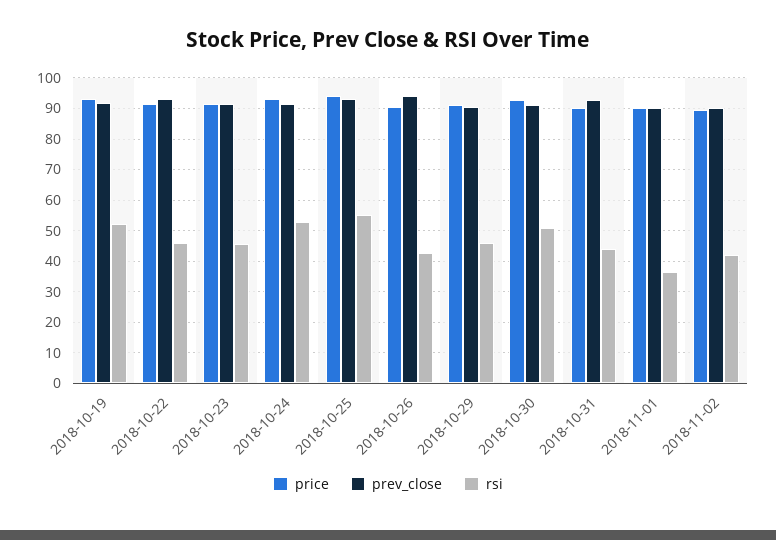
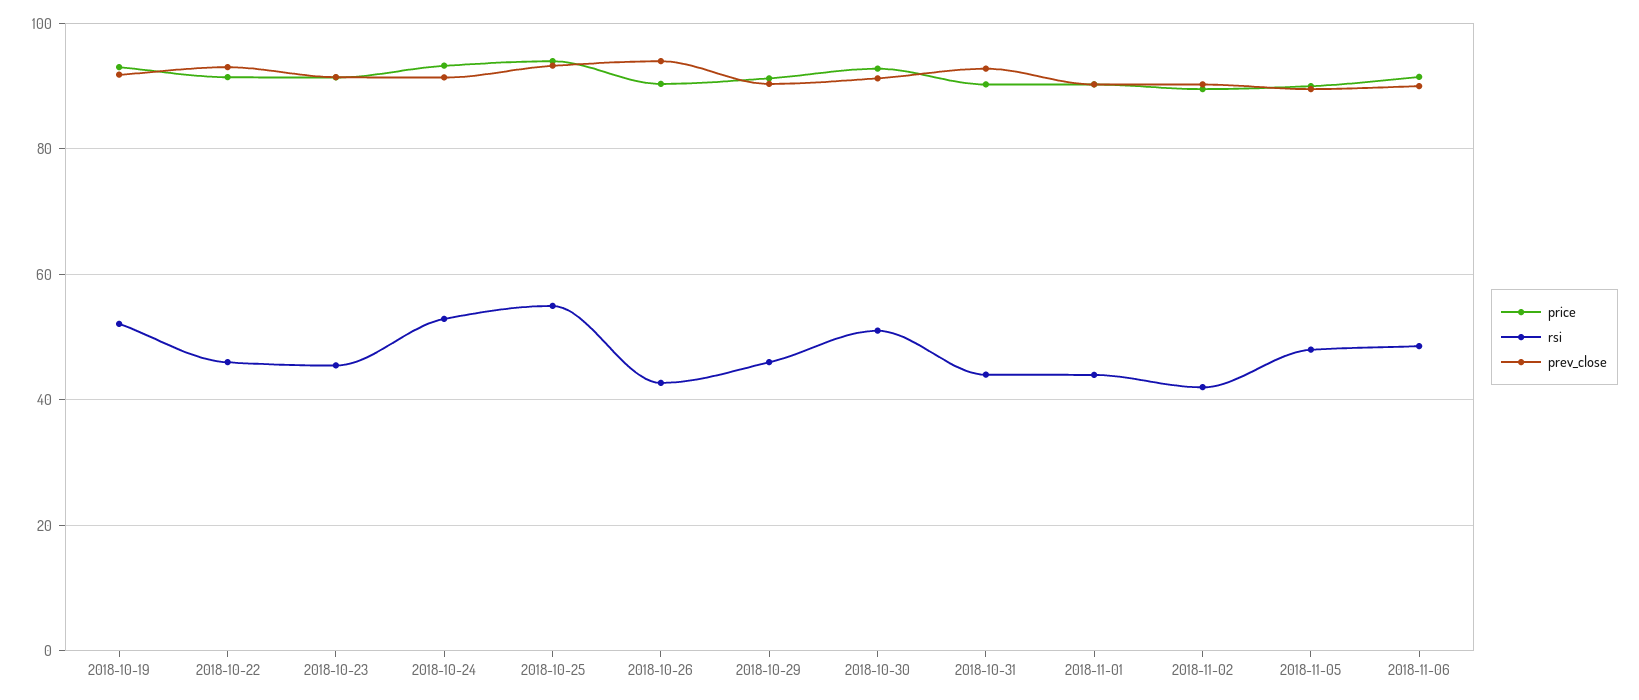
rsi, 2018-11-01: 36 -> 44
price, 2018-11-05: none -> 90
rsi, 2018-11-05: none -> 48
prev_close, 2018-11-05: none -> 90
price, 2018-11-06: none -> 92
rsi, 2018-11-06: none -> 48
prev_close, 2018-11-06: none -> 90

